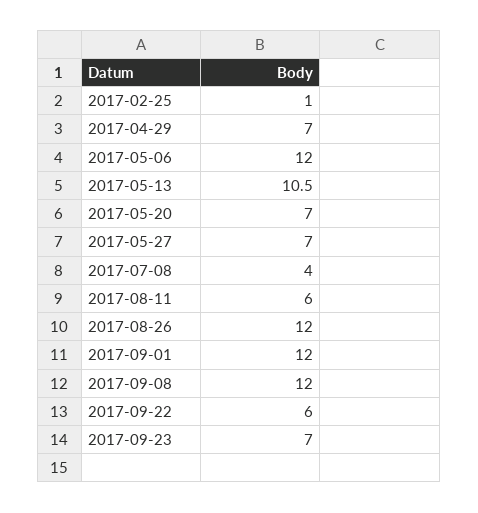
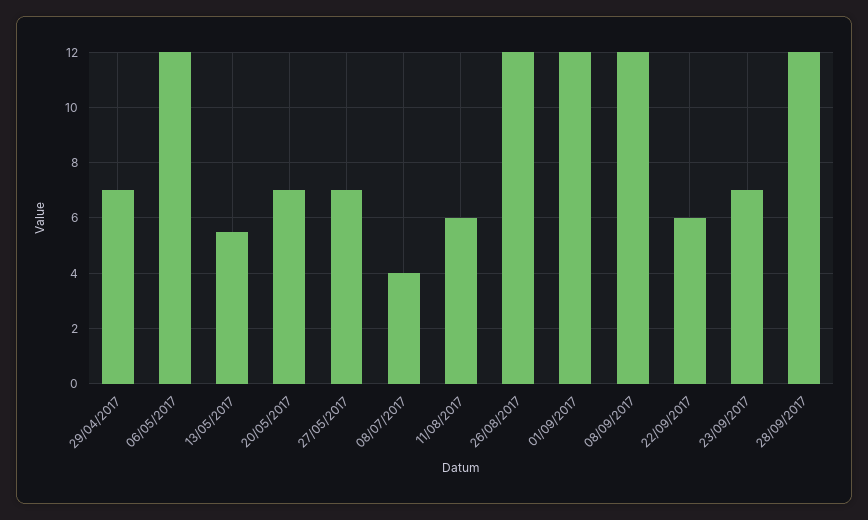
2017-02-25: 1 -> none
2017-05-13: 10.5 -> 5.5
28/09/2017: none -> 12

